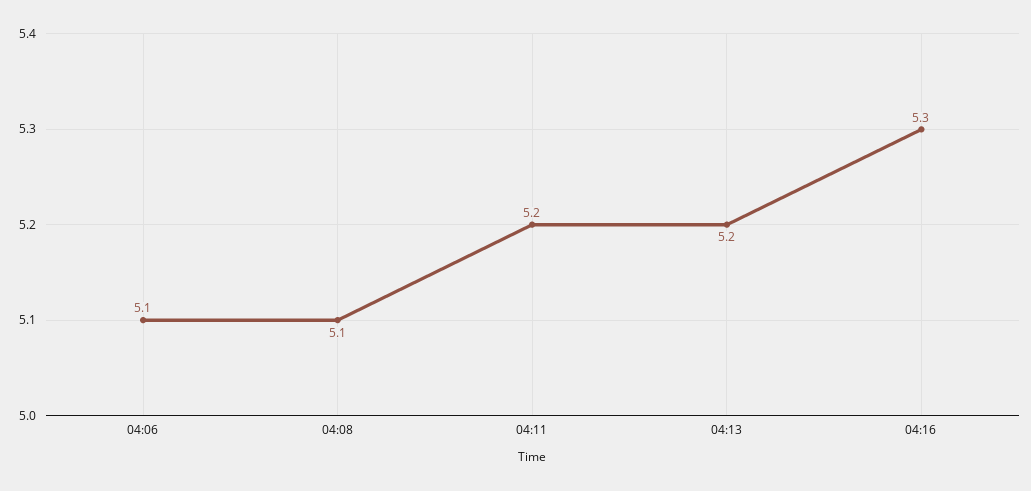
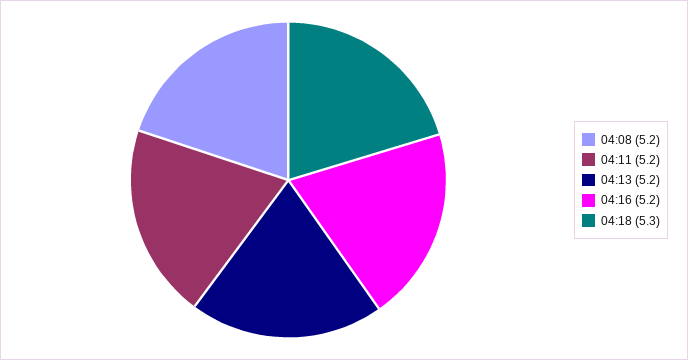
04:06: 5.1 -> none
04:08: 5.1 -> 5.2
04:16: 5.3 -> 5.2
04:18: none -> 5.3

